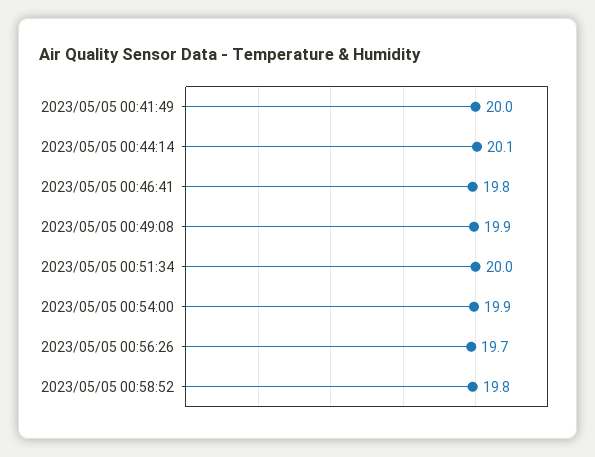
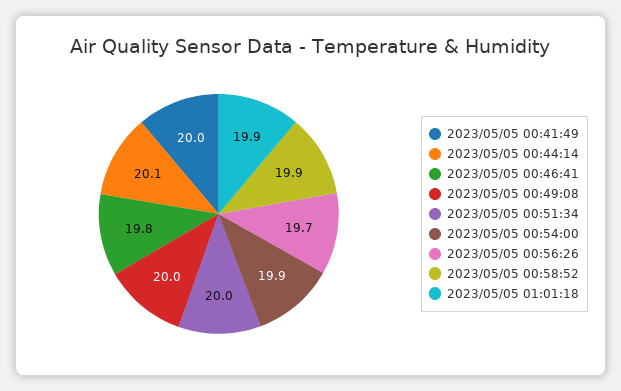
2023/05/05 00:49:08: 19.9 -> 20
2023/05/05 00:58:52: 19.8 -> 19.9
2023/05/05 01:01:18: none -> 19.9

